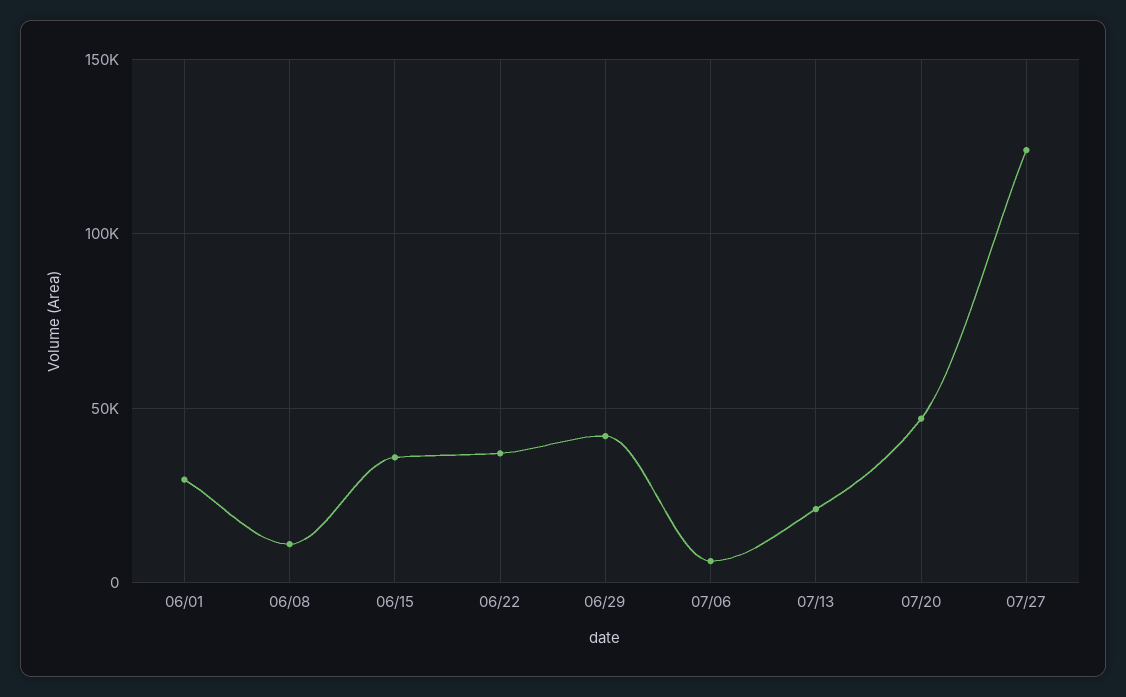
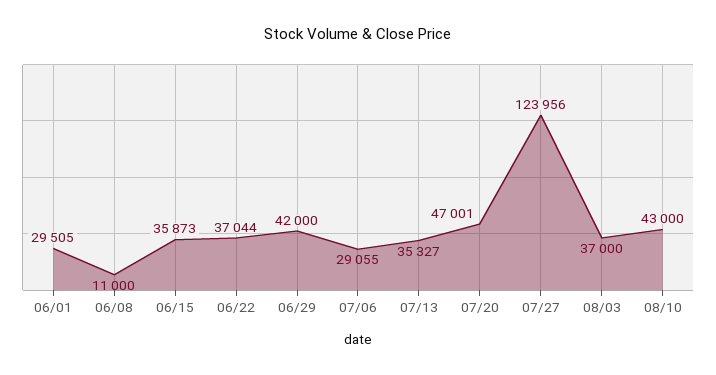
07/06: 5000 -> 29055
07/13: 20000 -> 35327
08/03: none -> 37000
08/10: none -> 43000

